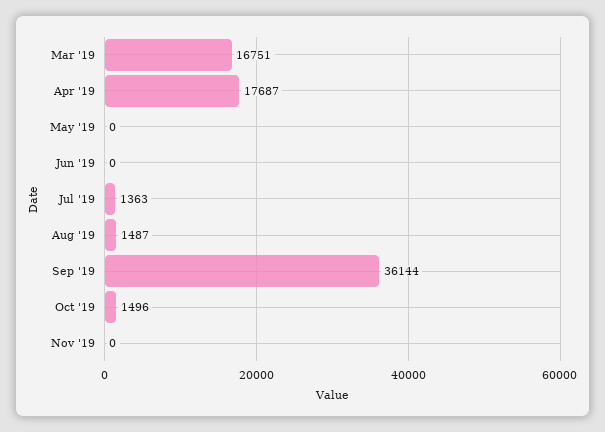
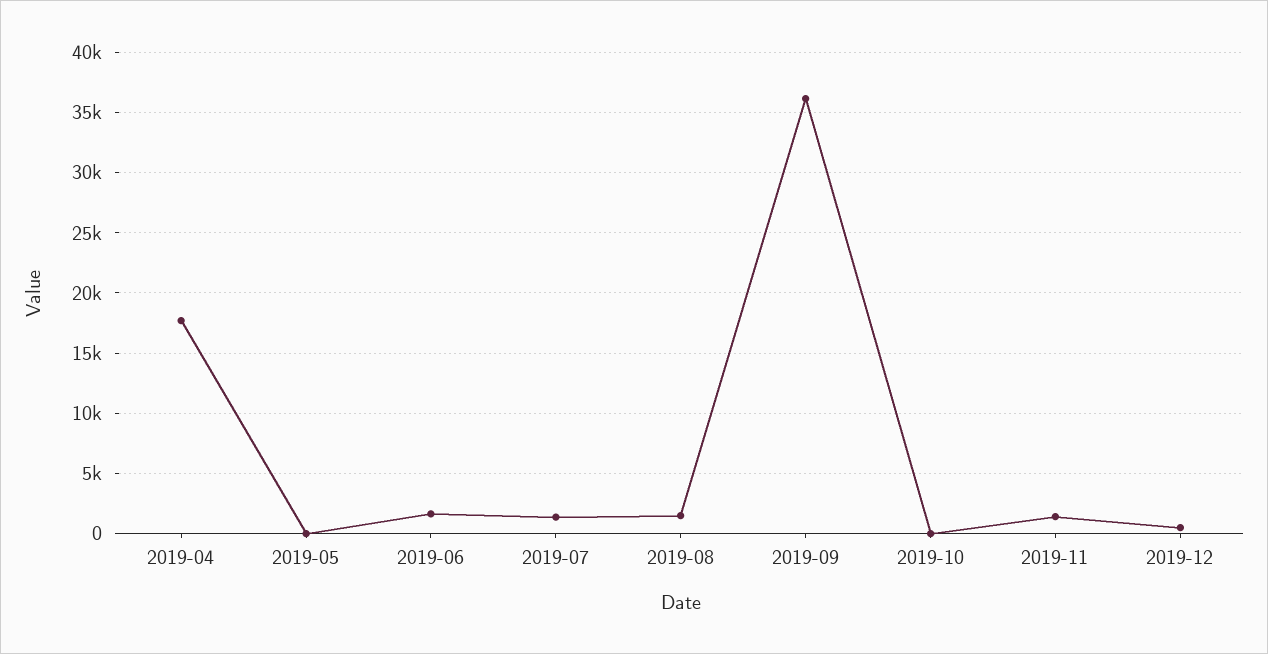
Mar '19: 16751 -> none
Jun '19: 0 -> 1500
Oct '19: 1496 -> 0
Nov '19: 0 -> 1500
2019-12: none -> 500

